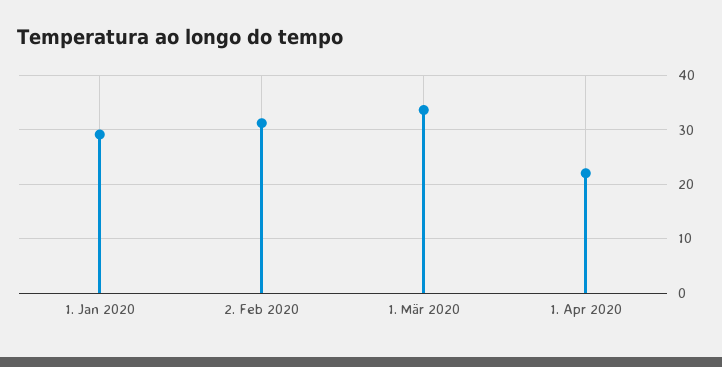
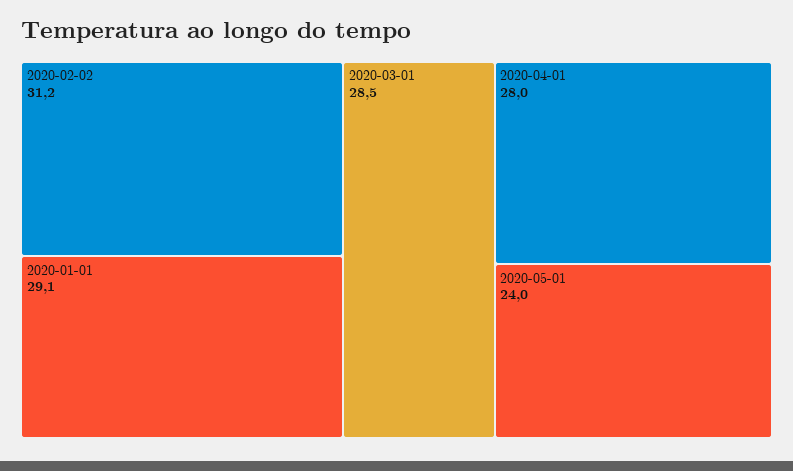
1. Mär 2020: 34 -> 28.5
1. Apr 2020: 22 -> 28
2020-05-01: none -> 24

